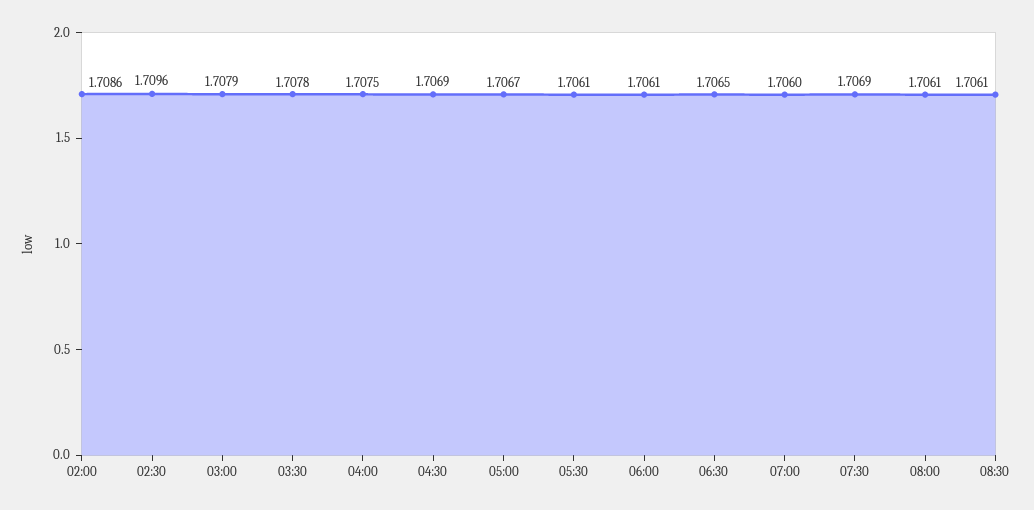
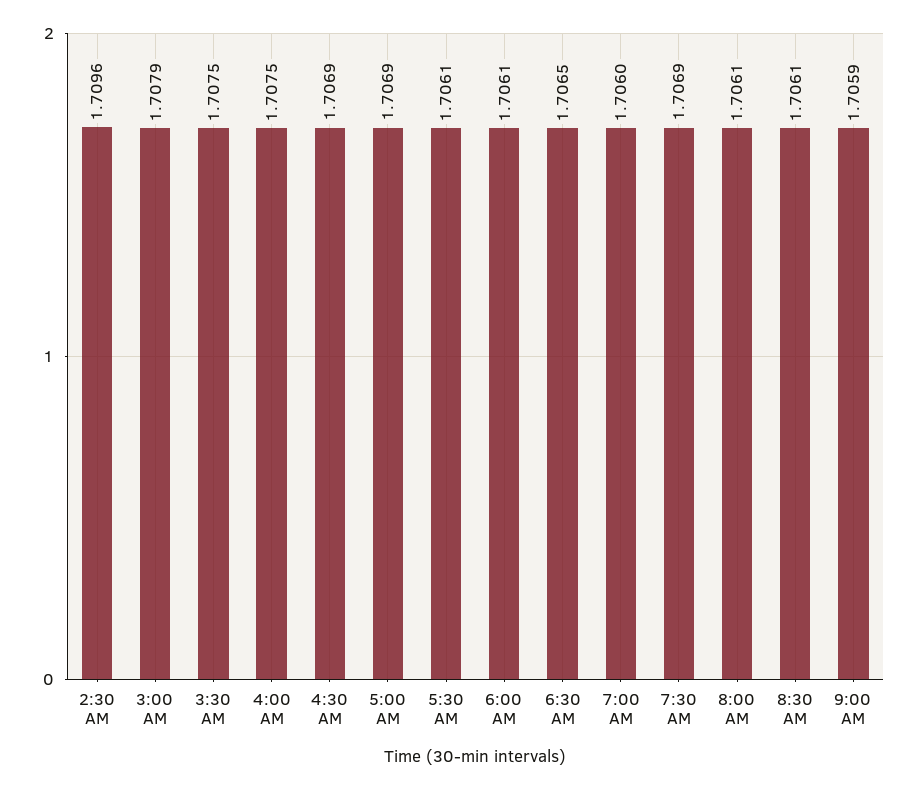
02:00: 1.7086 -> none
03:30: 1.7078 -> 1.7075
05:00: 1.7067 -> 1.7069
9:00 AM: none -> 1.7059

